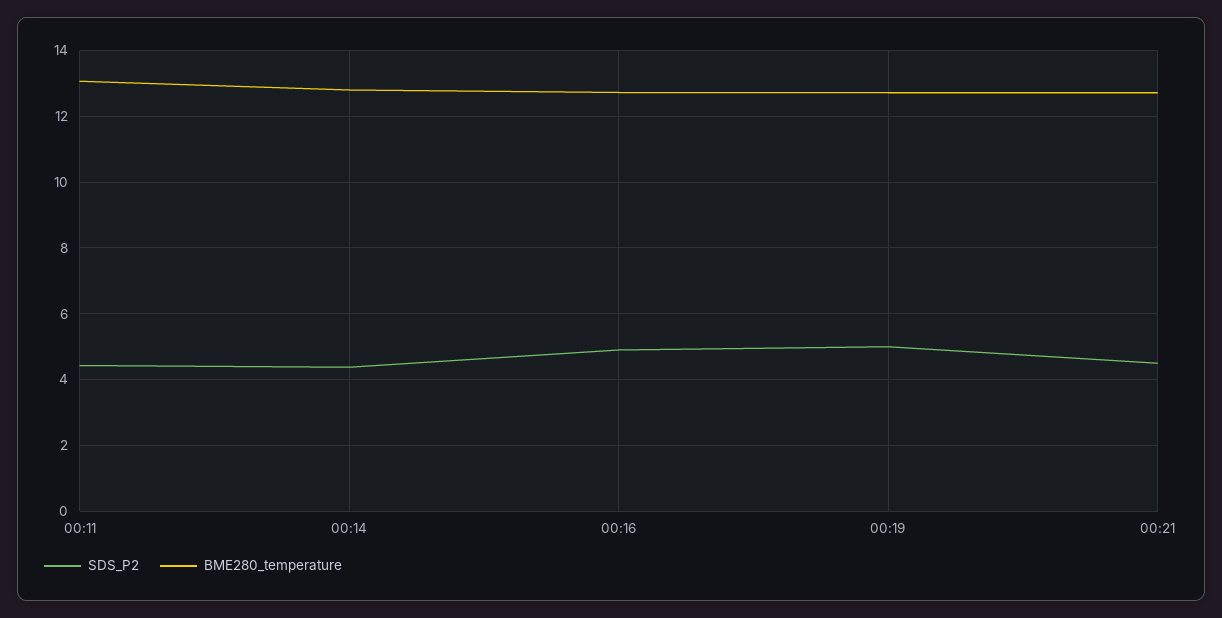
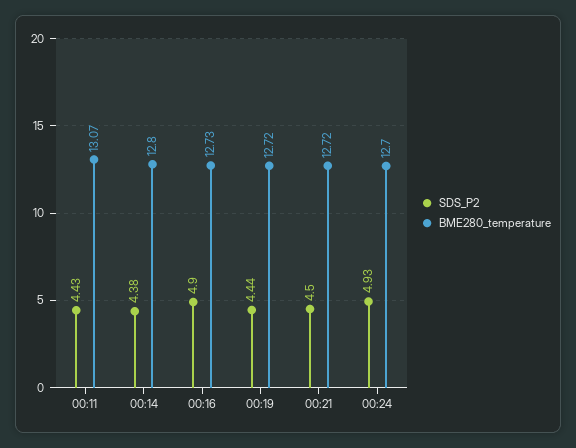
SDS_P2, 00:19: 5 -> 4.44
SDS_P2, 00:24: none -> 4.93
BME280_temperature, 00:24: none -> 12.7

